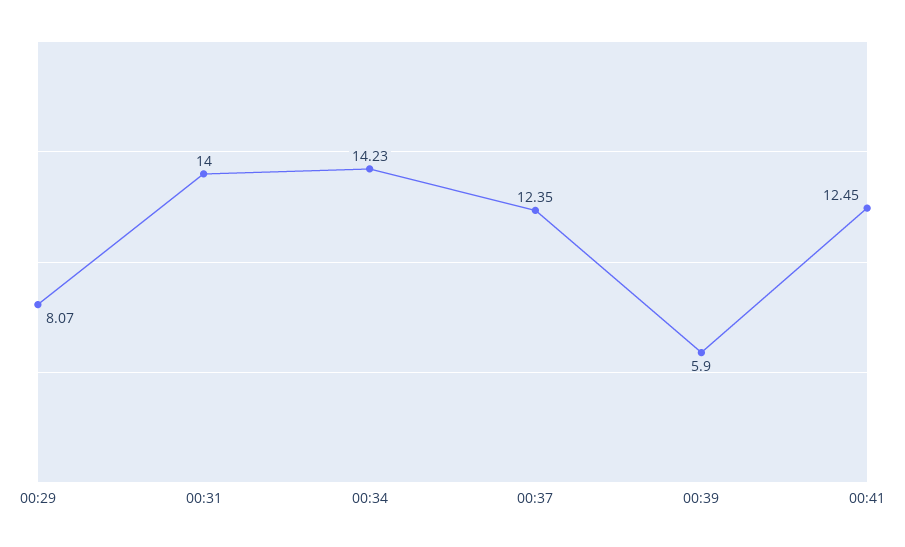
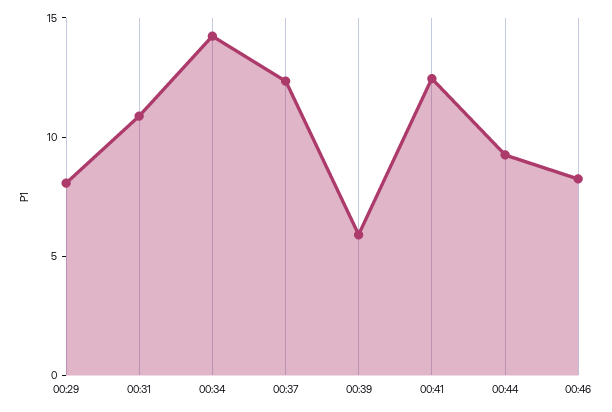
00:31: 14 -> 11
00:44: none -> 9
00:46: none -> 8

